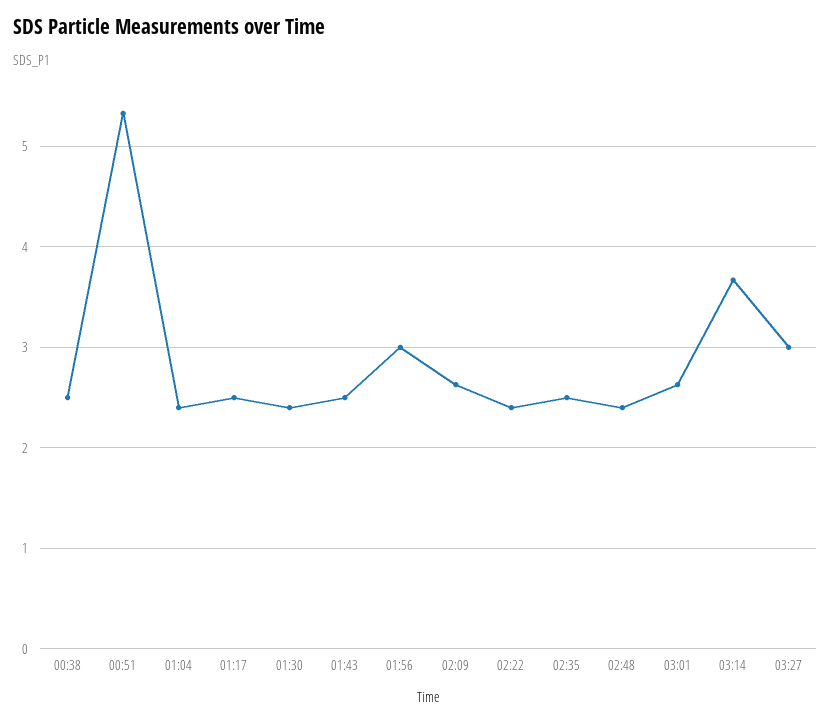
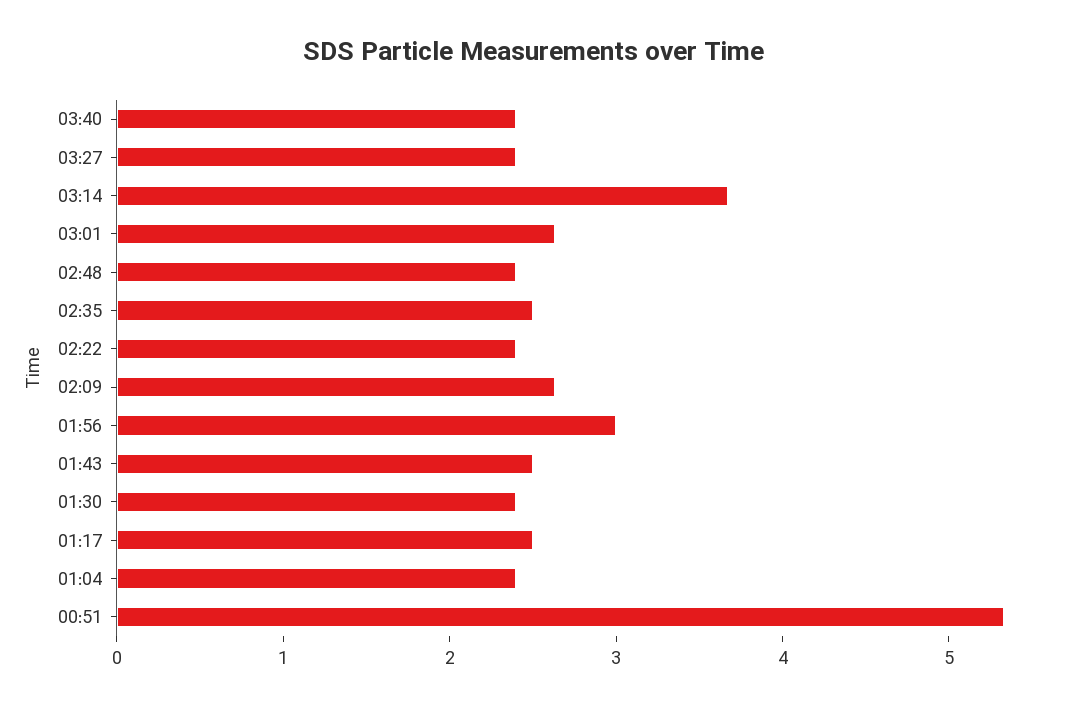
00:38: 2.5 -> none
03:27: 3 -> 2.4
03:40: none -> 2.4

